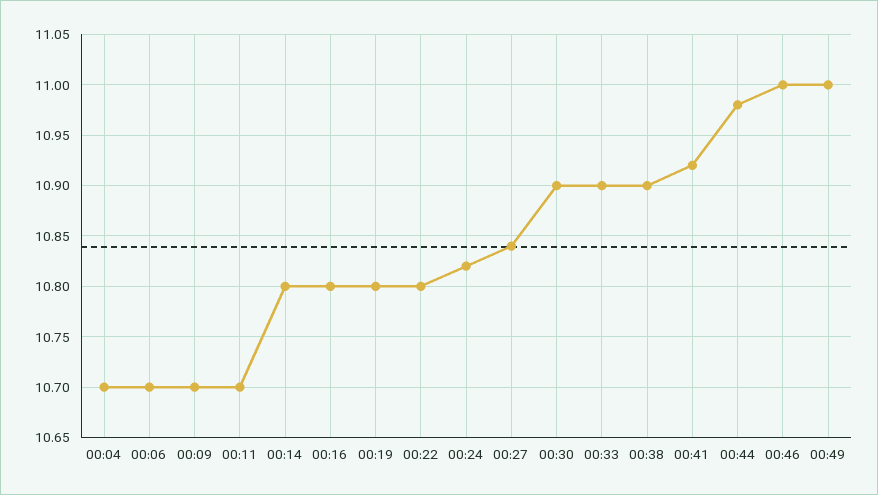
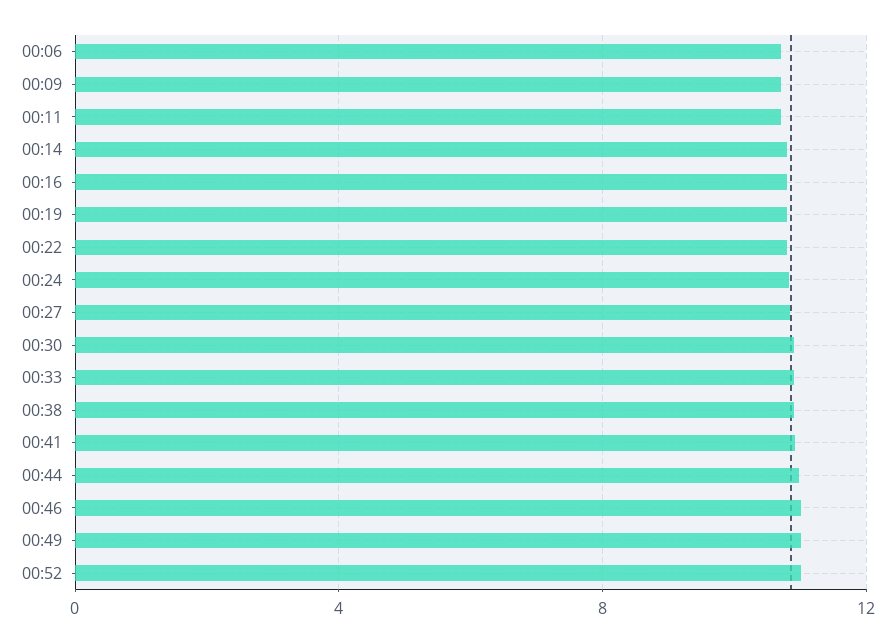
00:04: 10.7 -> none
00:52: none -> 11

